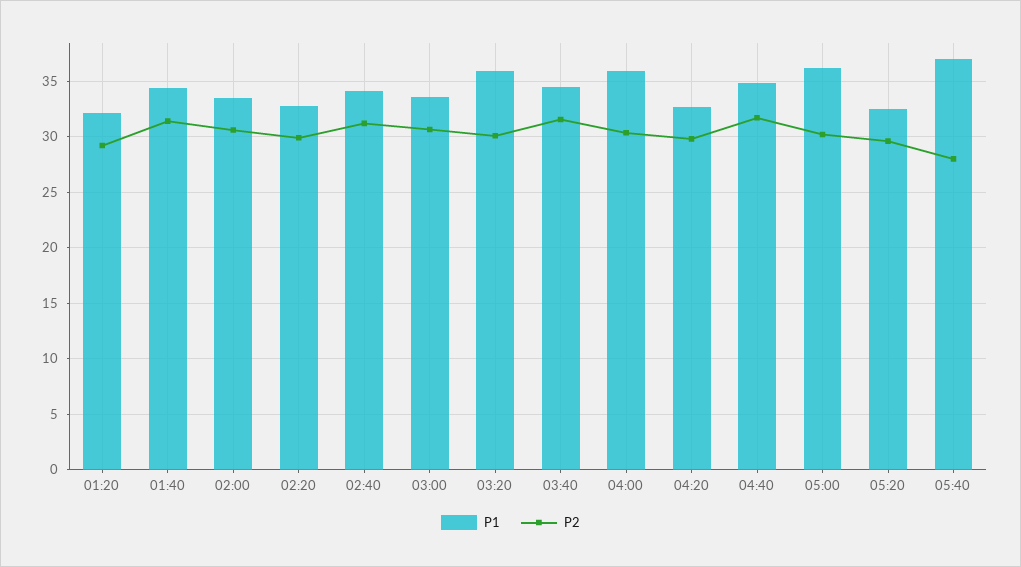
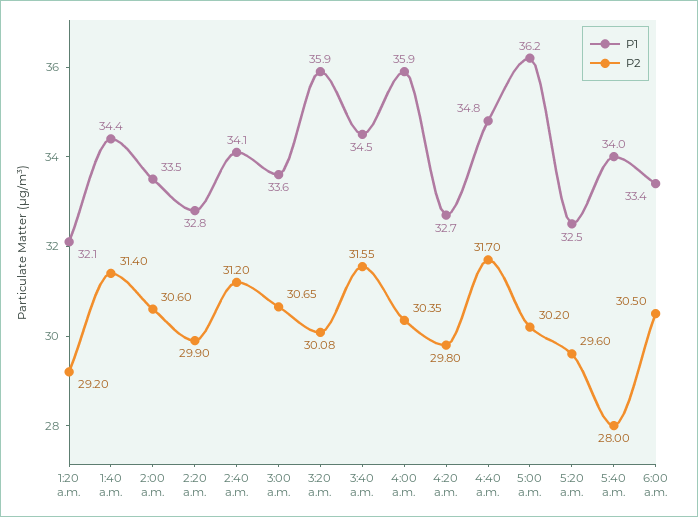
P1, 05:40: 37 -> 34
P1, 6:00 a.m.: none -> 33.4
P2, 6:00 a.m.: none -> 30.5

